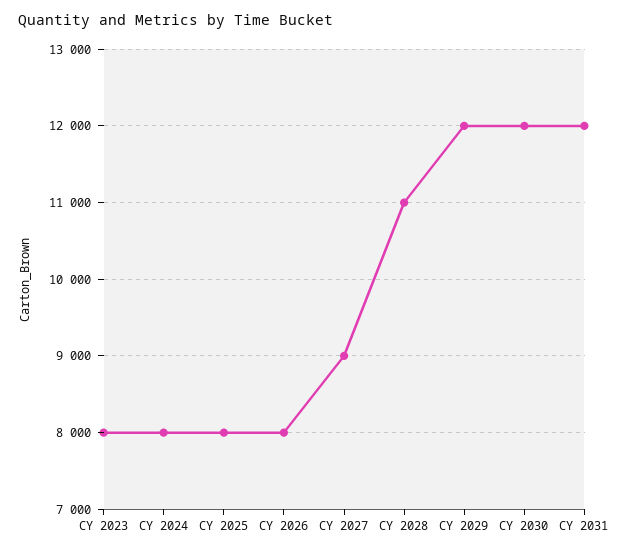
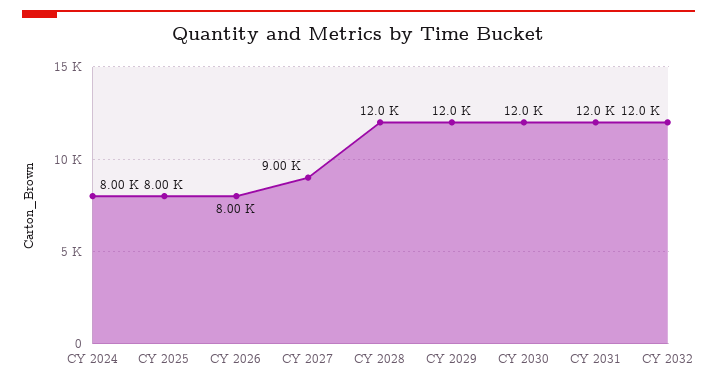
CY 2023: 8000 -> none
CY 2028: 11000 -> 12000
CY 2032: none -> 12000

